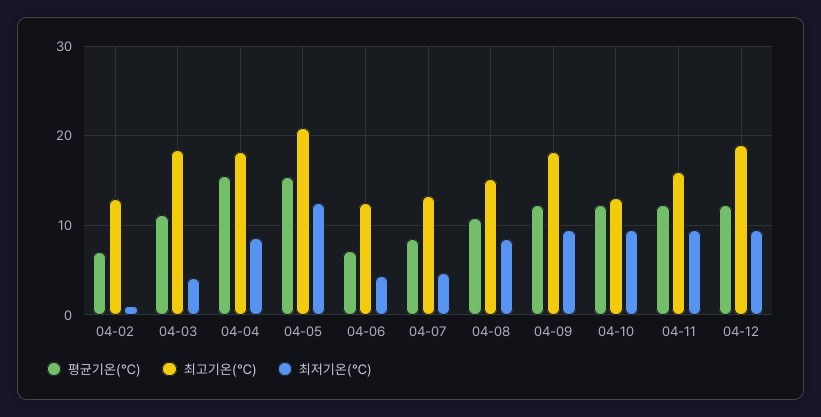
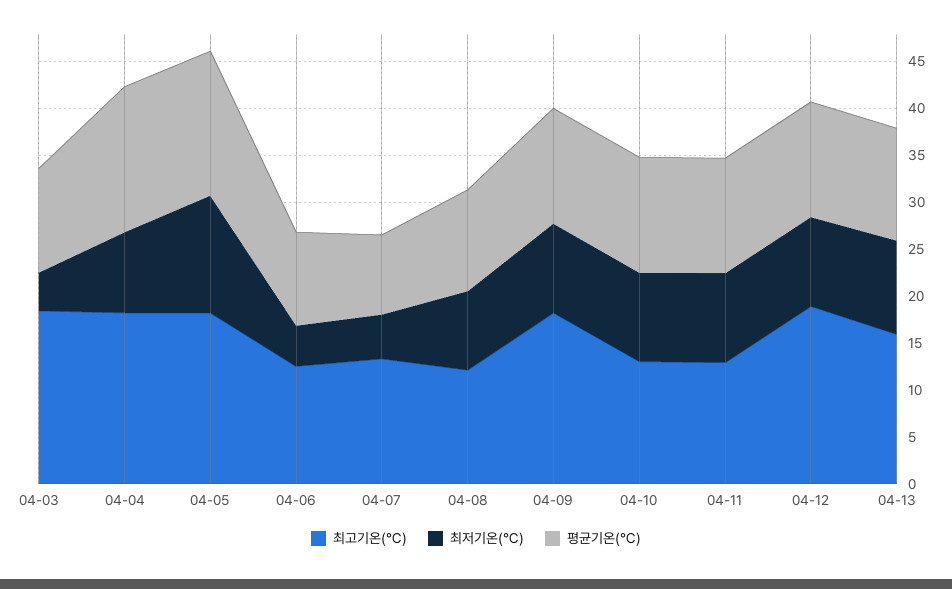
평균기온(℃), 04-02: 7 -> none
최고기온(℃), 04-02: 13 -> none
최저기온(℃), 04-02: 1 -> none
최고기온(℃), 04-05: 21 -> 18
평균기온(℃), 04-06: 7 -> 10
최고기온(℃), 04-08: 15 -> 12
최고기온(℃), 04-11: 16 -> 13
최고기온(℃), 04-13: none -> 16
최저기온(℃), 04-13: none -> 10
평균기온(℃), 04-13: none -> 12

